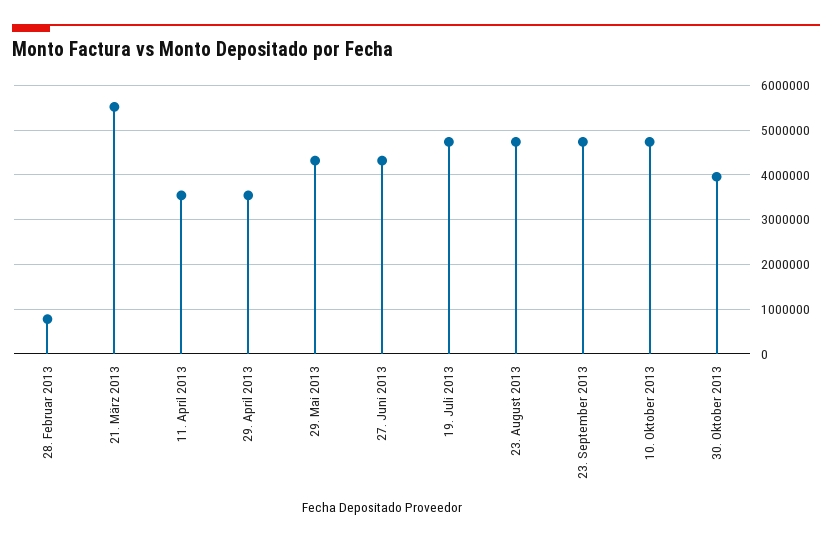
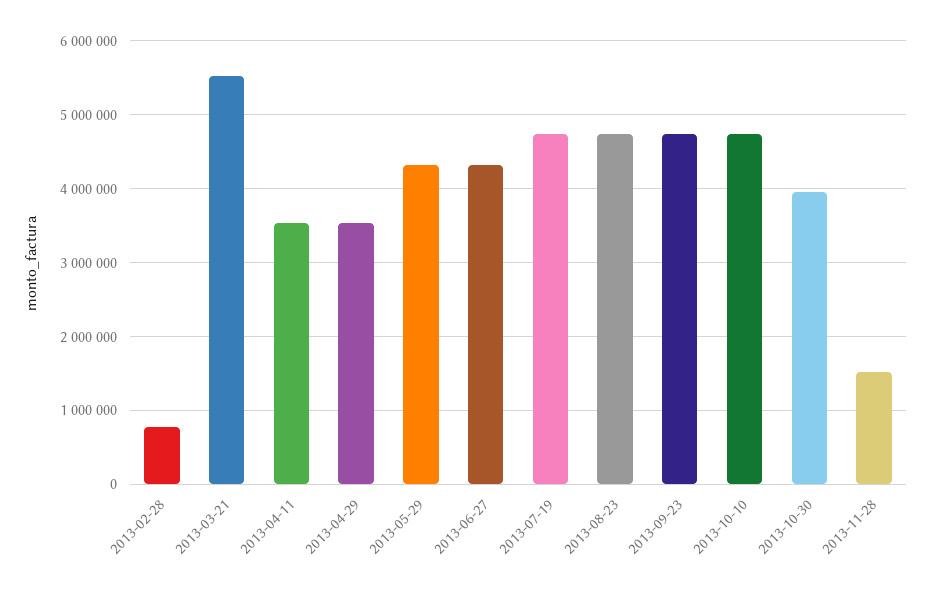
2013-11-28: none -> 1500000

